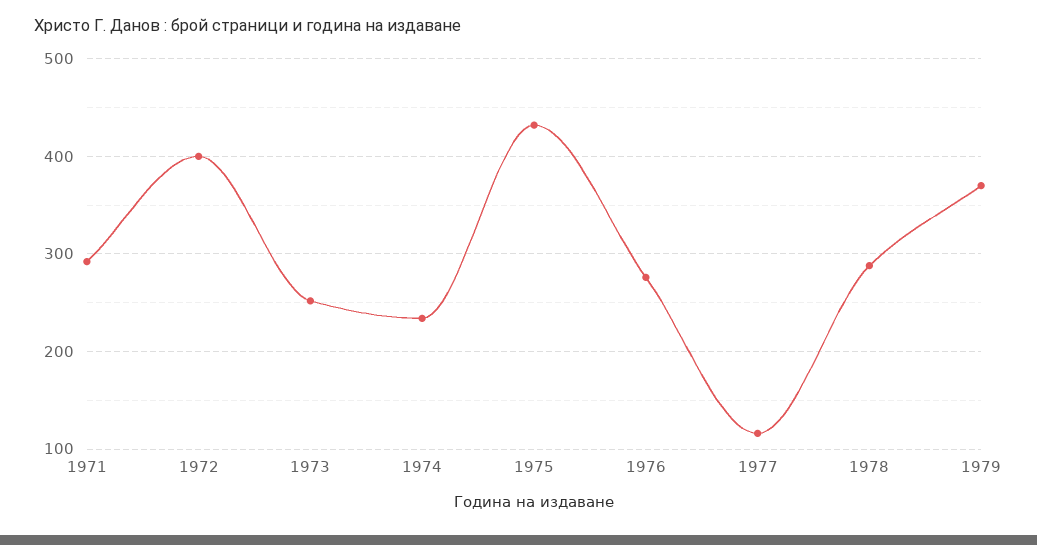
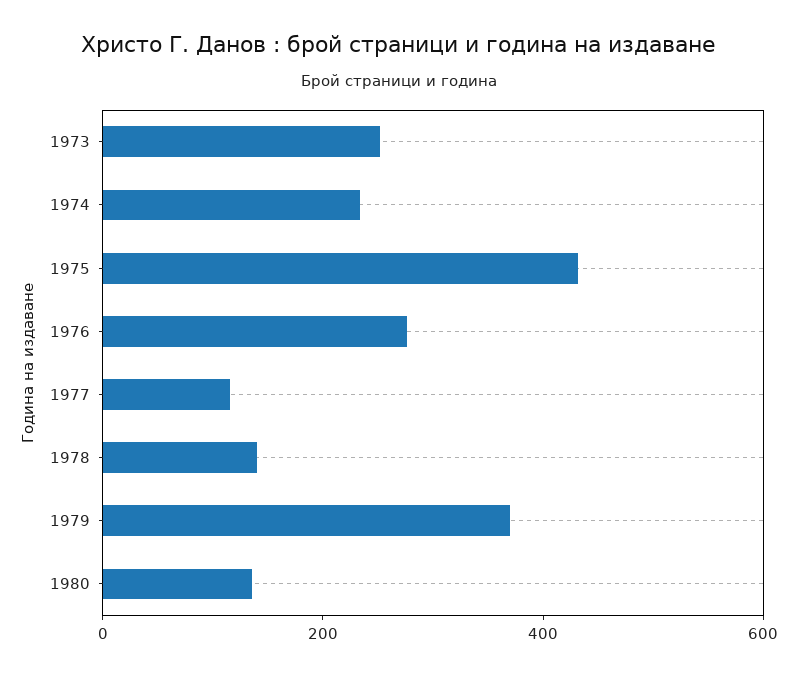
1971: 290 -> none
1972: 400 -> none
1978: 290 -> 150
1980: none -> 150

